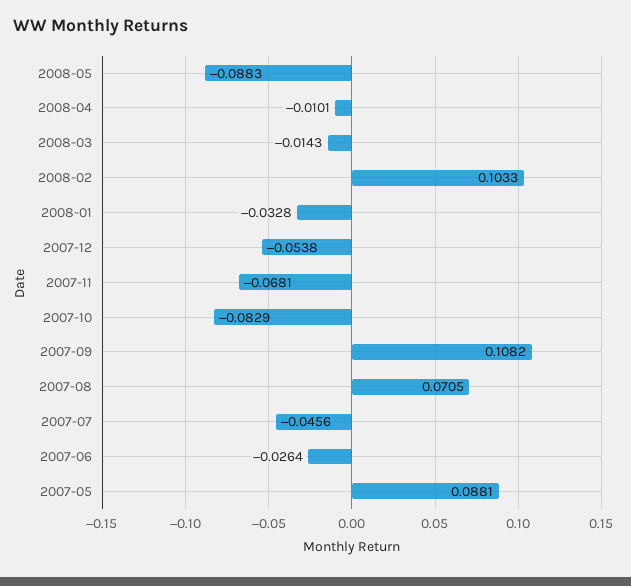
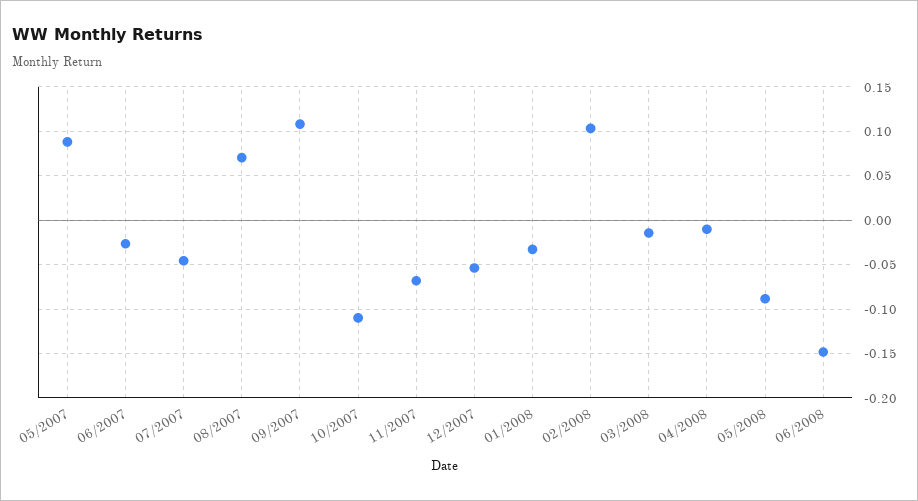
2007-10: -0.0829 -> -0.11
06/2008: none -> -0.15

